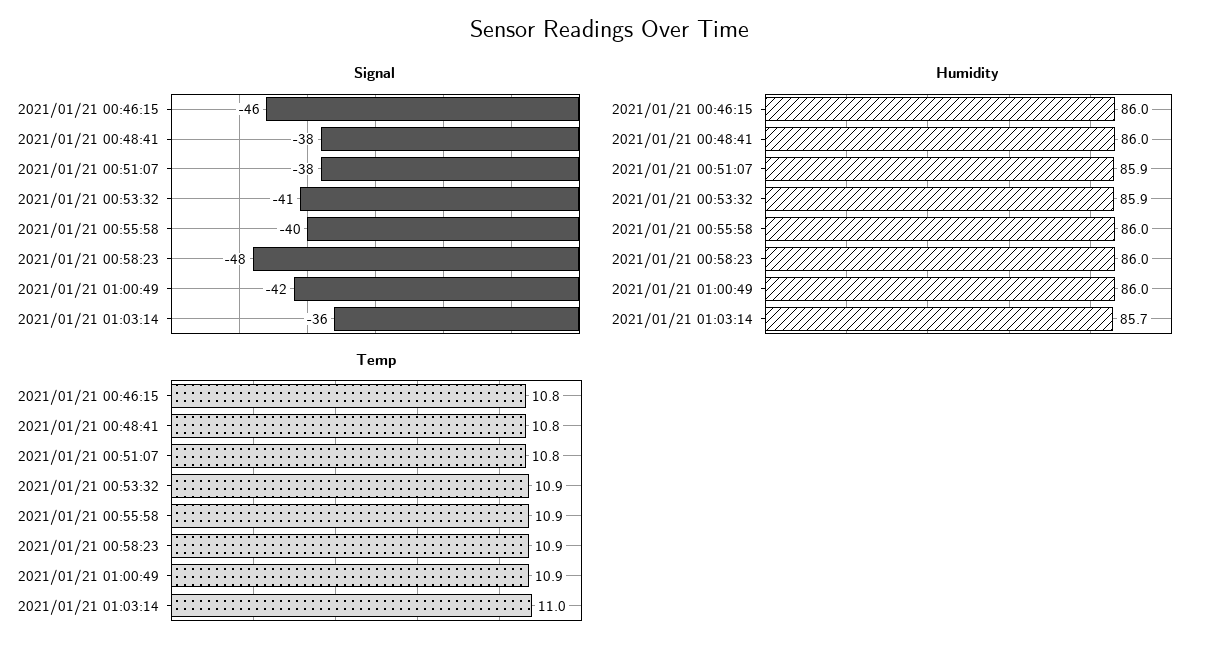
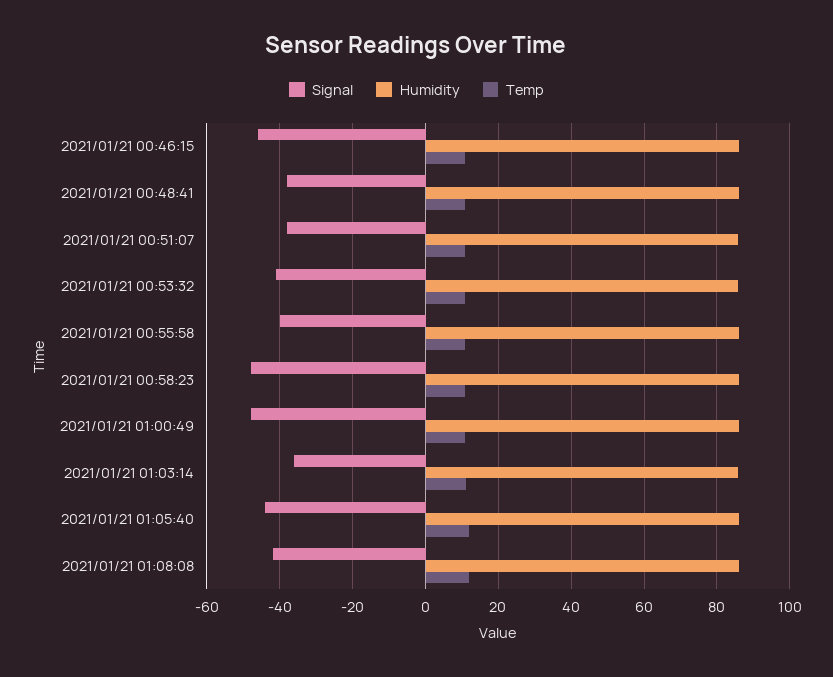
Signal, 2021/01/21 01:00:49: -42 -> -48
Signal, 2021/01/21 01:05:40: none -> -44
Humidity, 2021/01/21 01:05:40: none -> 86
Temp, 2021/01/21 01:05:40: none -> 12
Signal, 2021/01/21 01:08:08: none -> -42
Humidity, 2021/01/21 01:08:08: none -> 86
Temp, 2021/01/21 01:08:08: none -> 12

